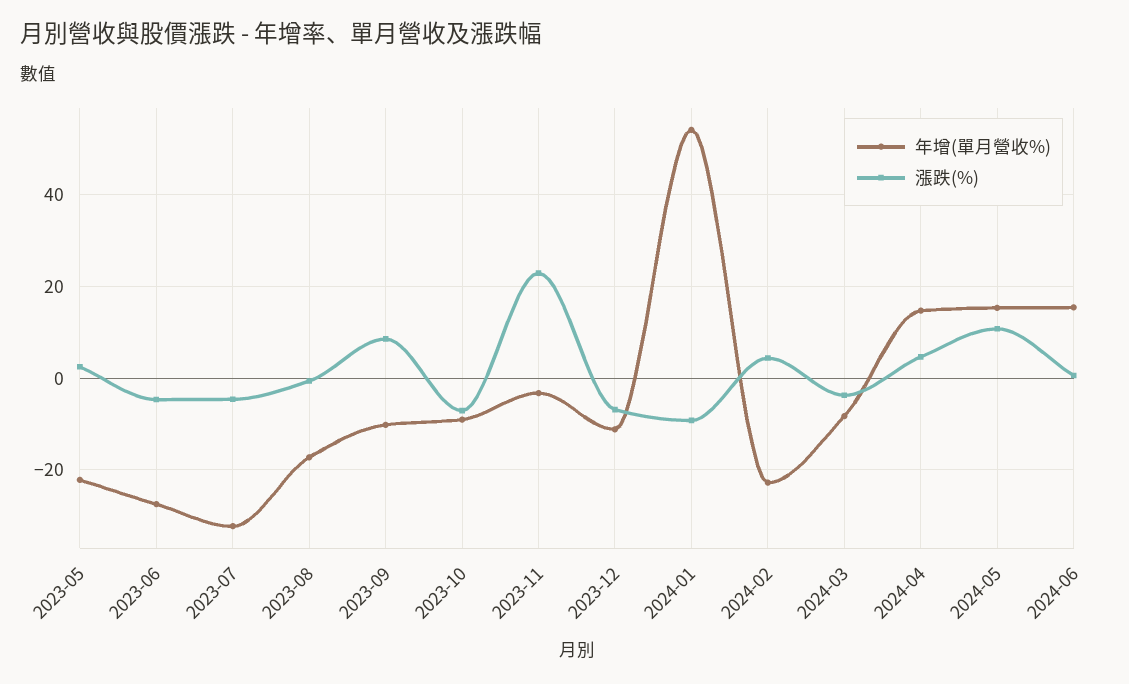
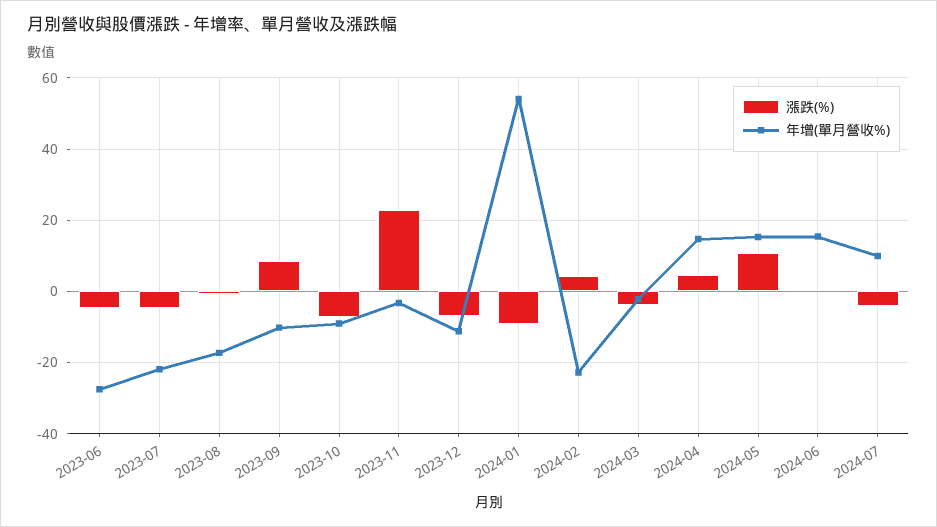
年增(單月營收%), 2023-05: -22 -> none
漲跌(%), 2023-05: 2 -> none
年增(單月營收%), 2023-07: -32 -> -22
年增(單月營收%), 2024-03: -8 -> -2
漲跌(%), 2024-07: none -> -4
年增(單月營收%), 2024-07: none -> 10

